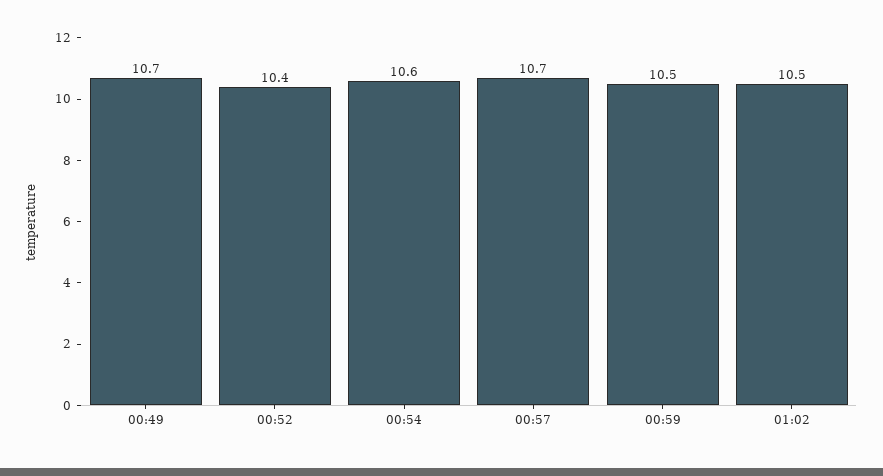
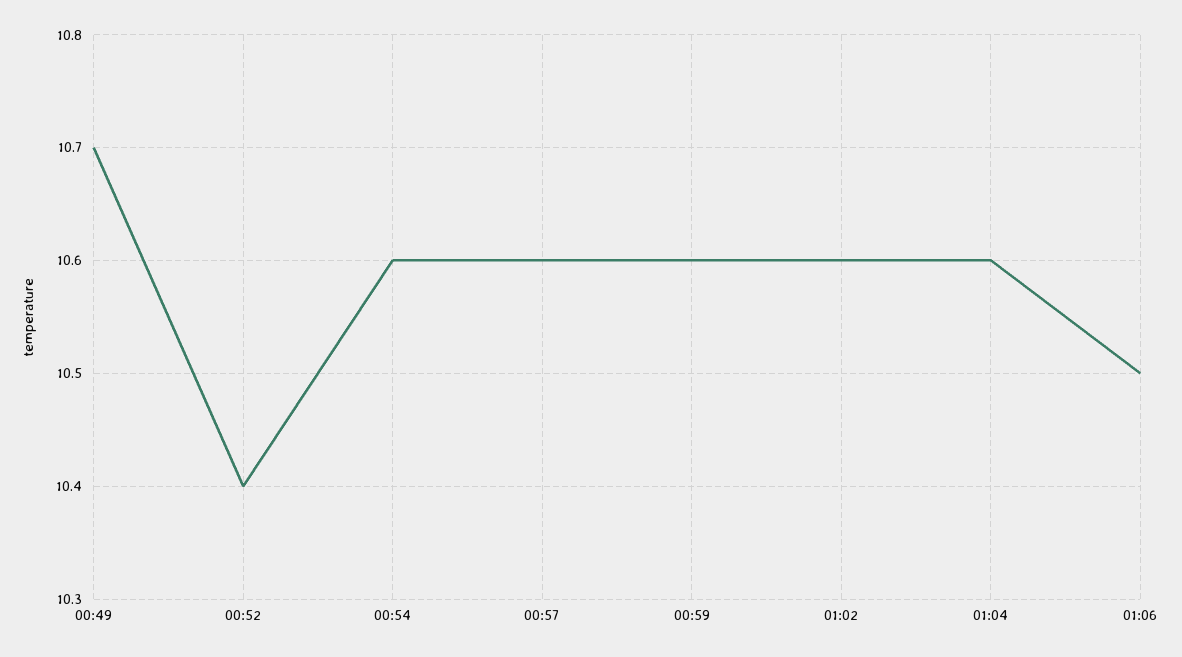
00:57: 10.7 -> 10.6
00:59: 10.5 -> 10.6
01:02: 10.5 -> 10.6
01:04: none -> 10.6
01:06: none -> 10.5

